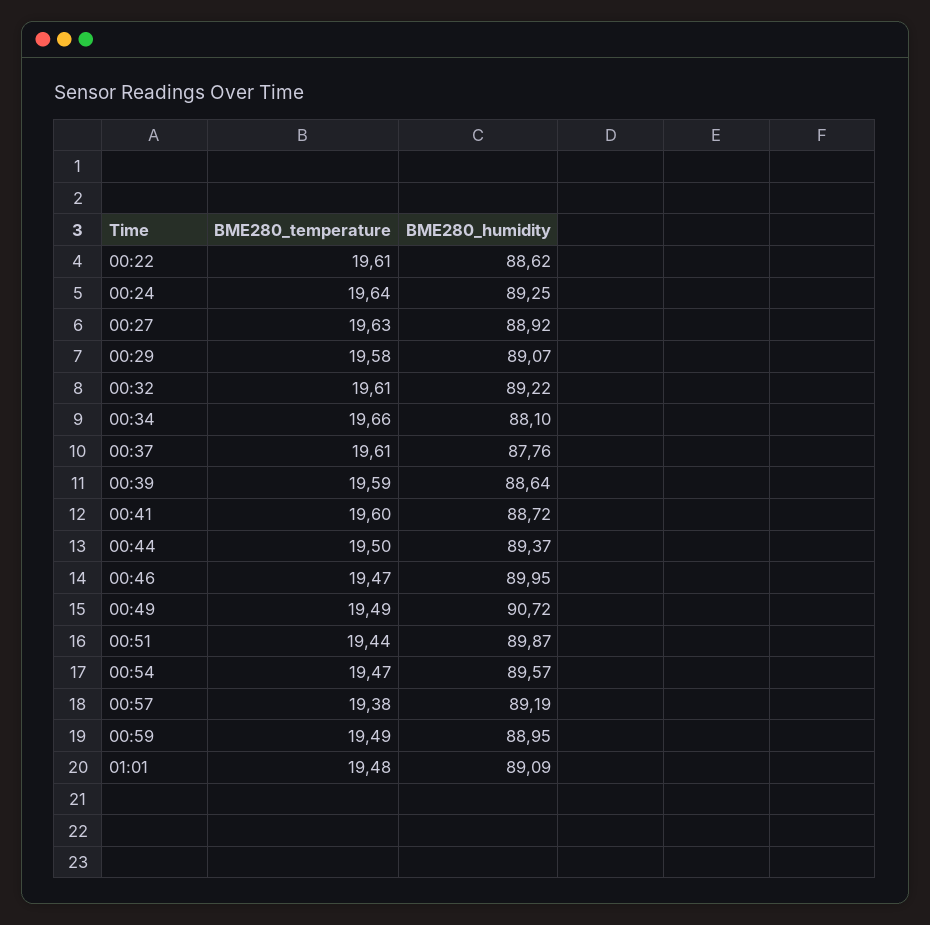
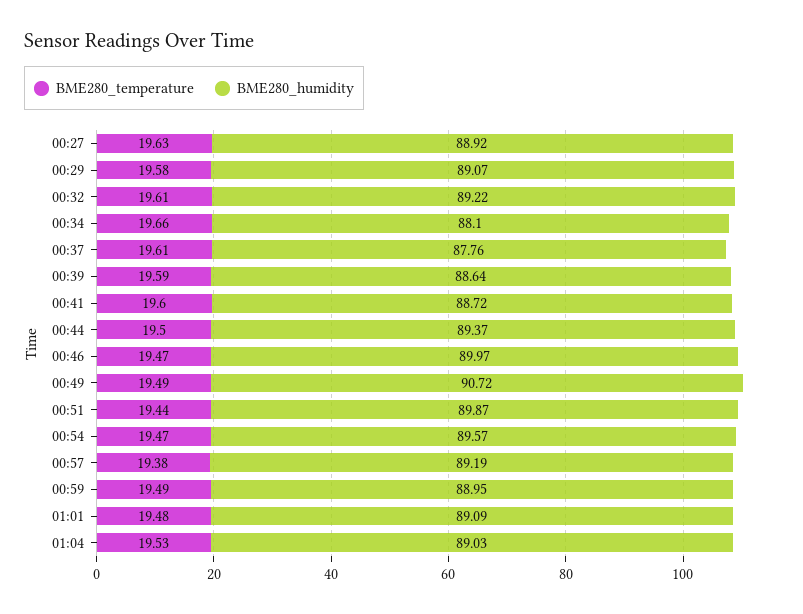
BME280_temperature, 00:22: 19.61 -> none
BME280_humidity, 00:22: 88.62 -> none
BME280_temperature, 00:24: 19.64 -> none
BME280_humidity, 00:24: 89.25 -> none
BME280_humidity, 00:46: 89.95 -> 89.97
BME280_temperature, 01:04: none -> 19.53
BME280_humidity, 01:04: none -> 89.03

